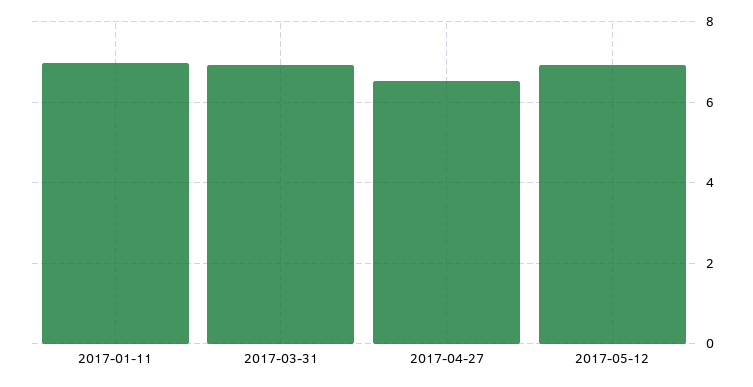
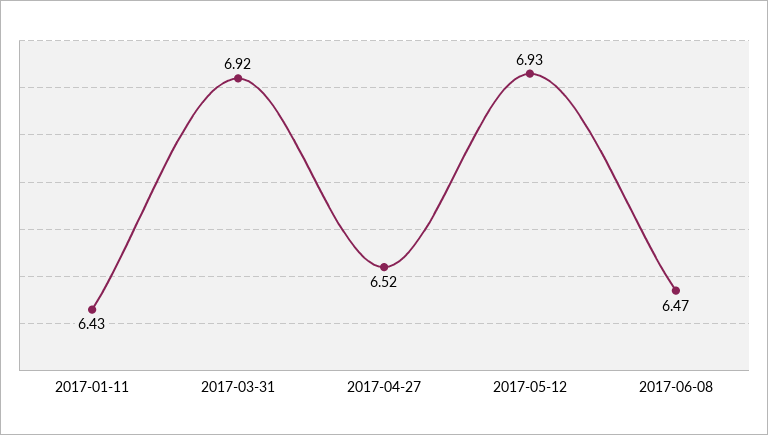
2017-01-11: 7 -> 6.43
2017-06-08: none -> 6.47

